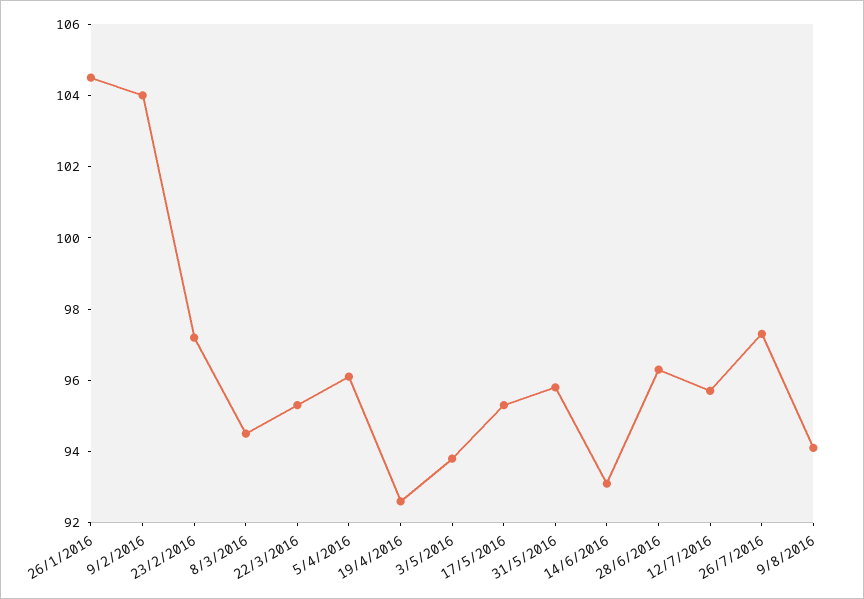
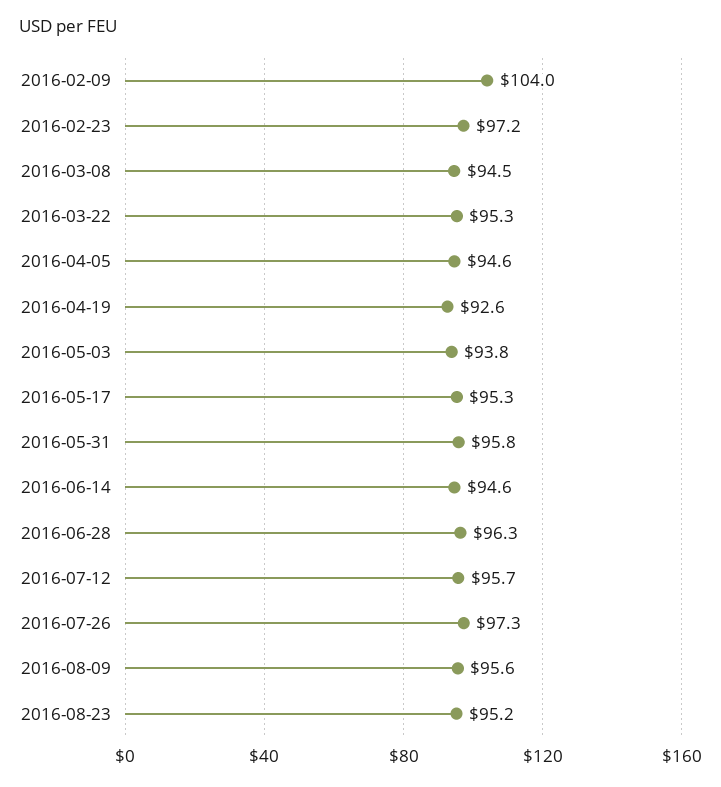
26/1/2016: 104.5 -> none
5/4/2016: 96 -> 94.6
14/6/2016: 93 -> 94.6
9/8/2016: 94 -> 95.6
2016-08-23: none -> 95.2

